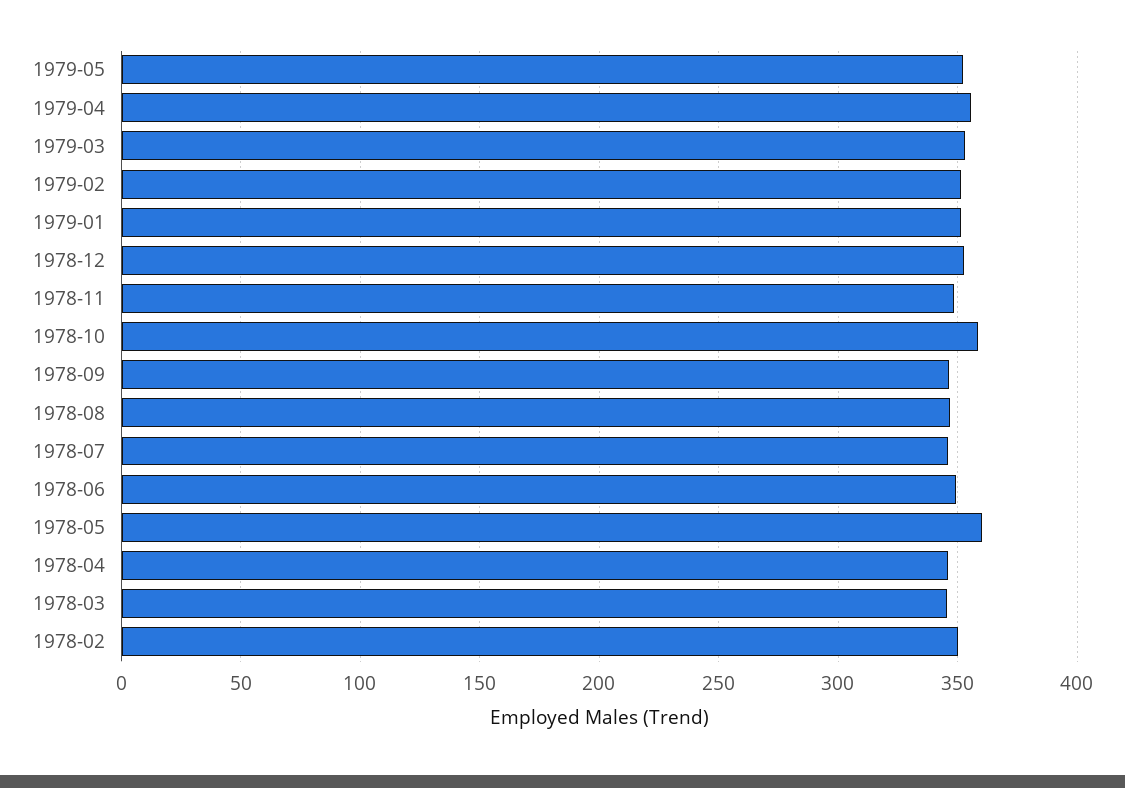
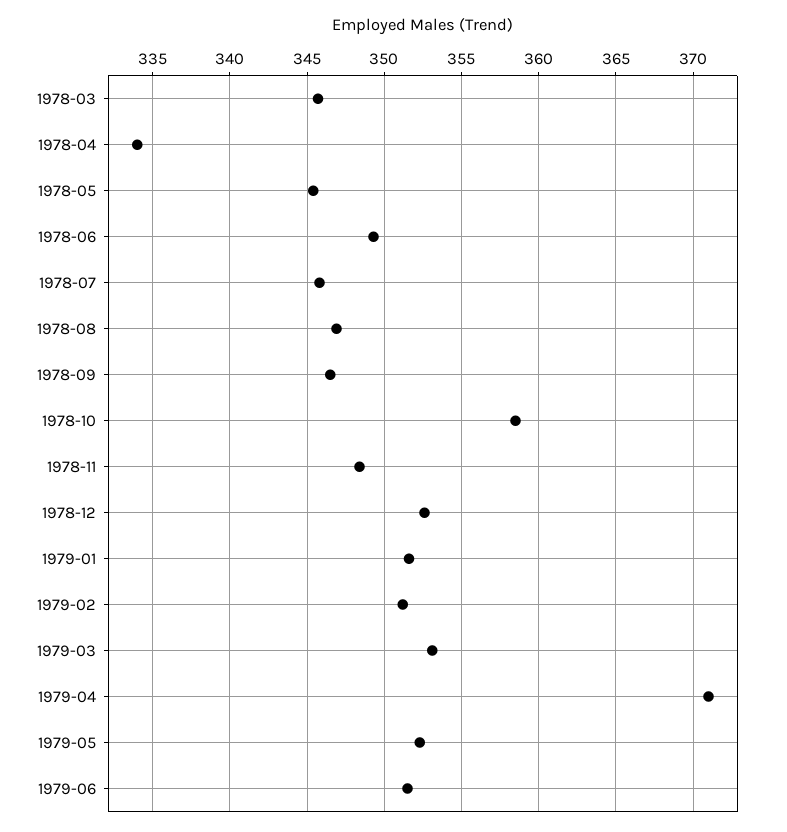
1979-04: 355 -> 371
1978-05: 360 -> 345.5
1978-04: 345 -> 334
1978-02: 350 -> none
1979-06: none -> 351.5

